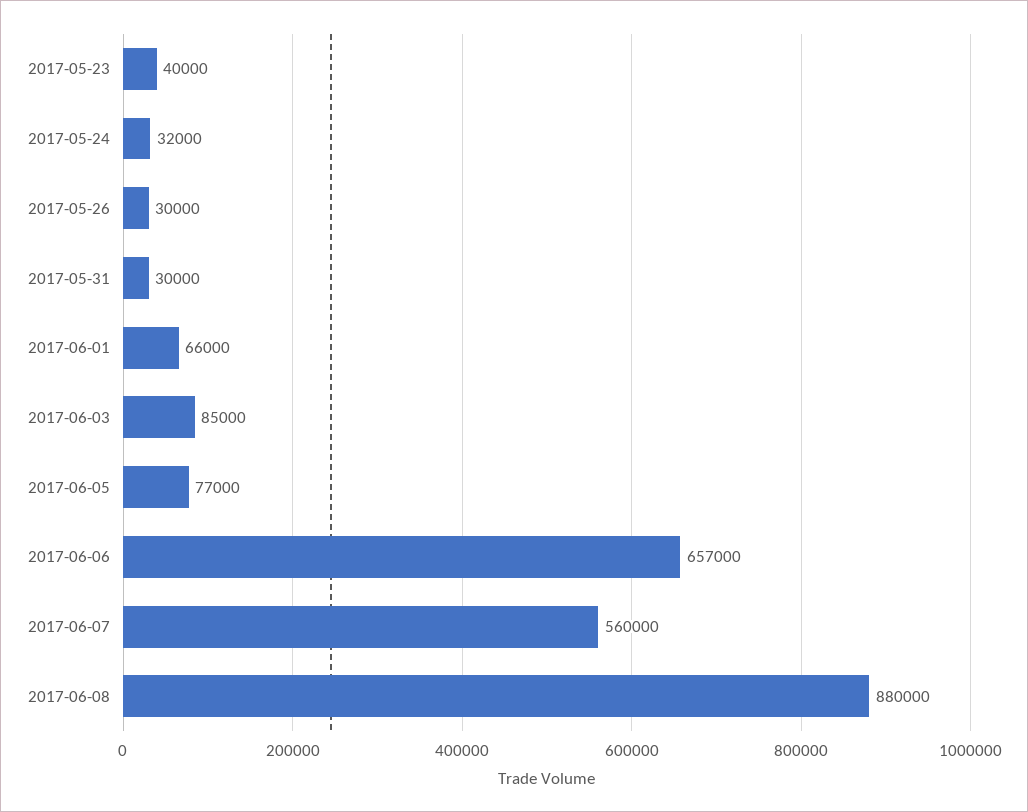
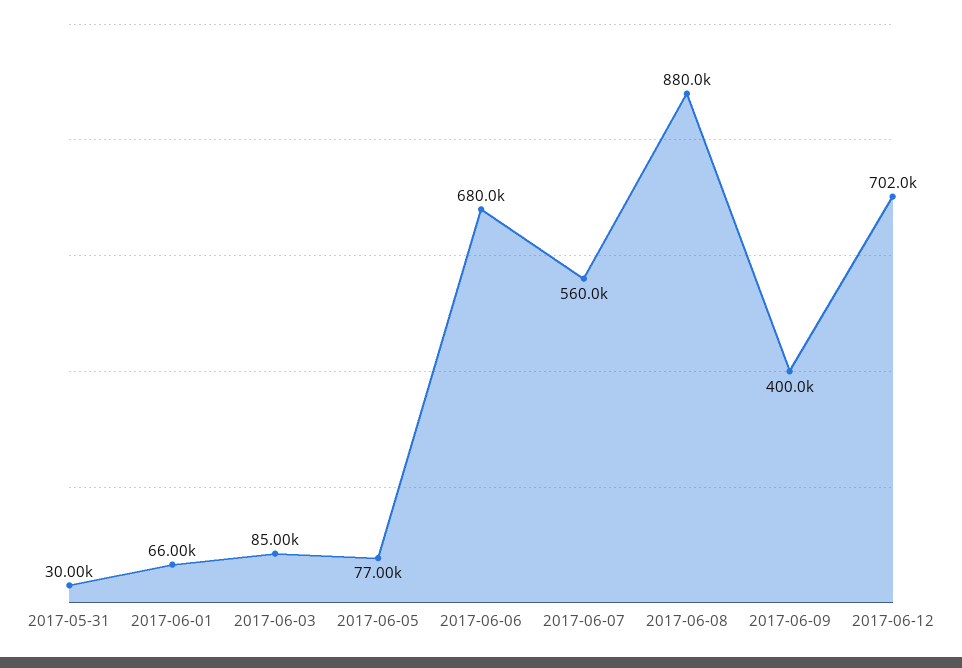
2017-05-23: 40000 -> none
2017-05-24: 32000 -> none
2017-05-26: 30000 -> none
2017-06-06: 657000 -> 680000
2017-06-09: none -> 400000
2017-06-12: none -> 702000

